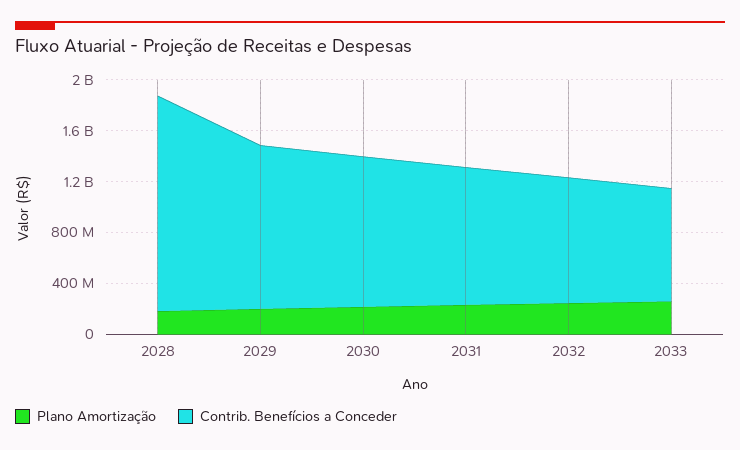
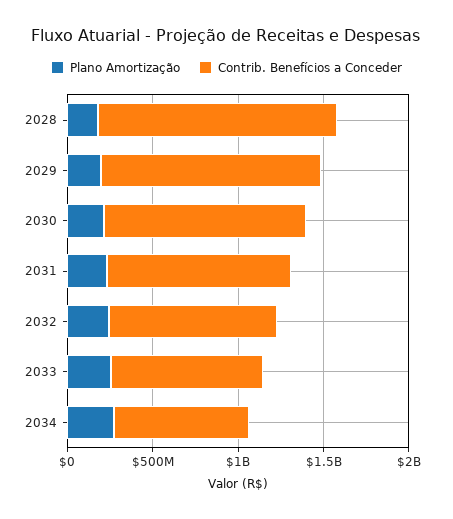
Contrib. Benefícios a Conceder, 2028: 1700000000 -> 1400000000
Plano Amortização, 2034: none -> 300000000
Contrib. Benefícios a Conceder, 2034: none -> 800000000

